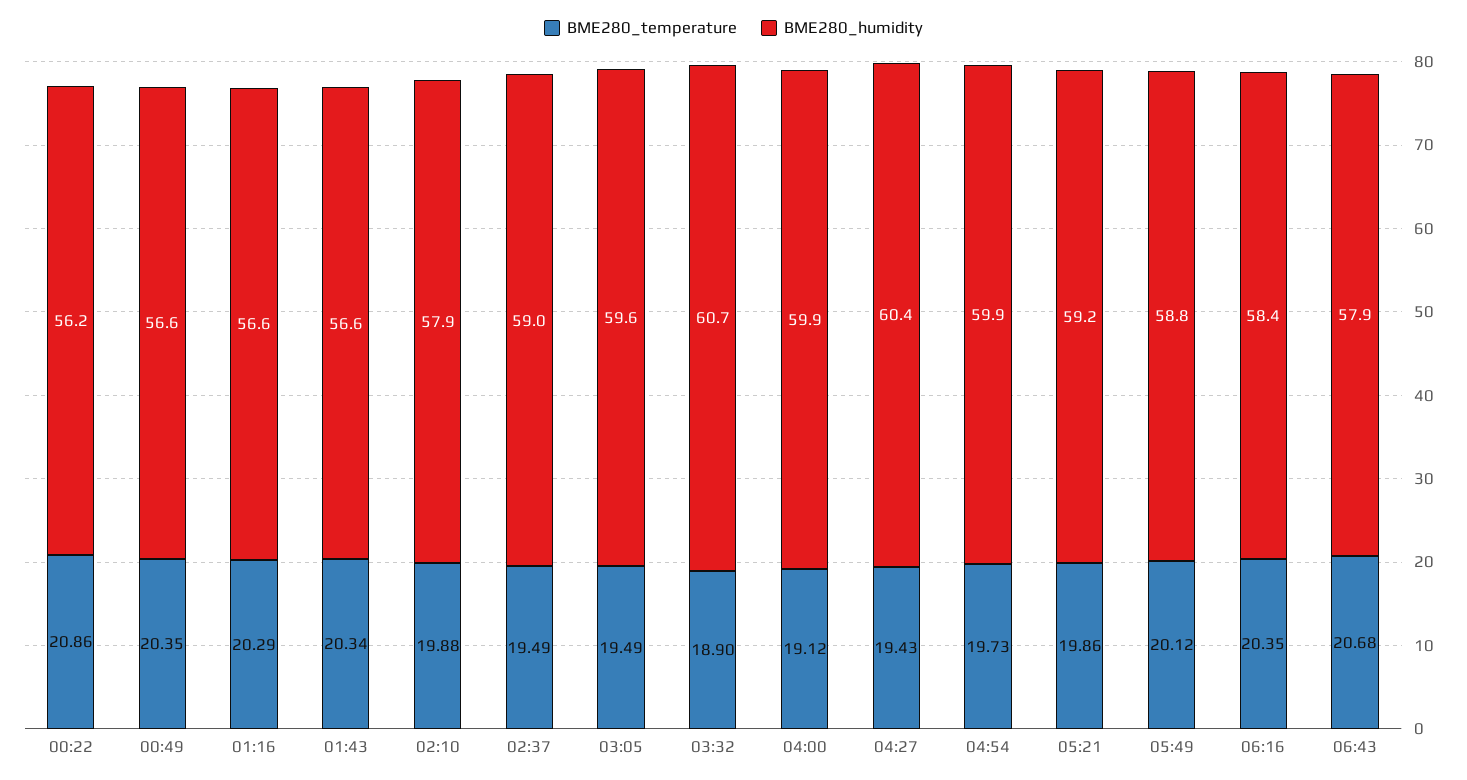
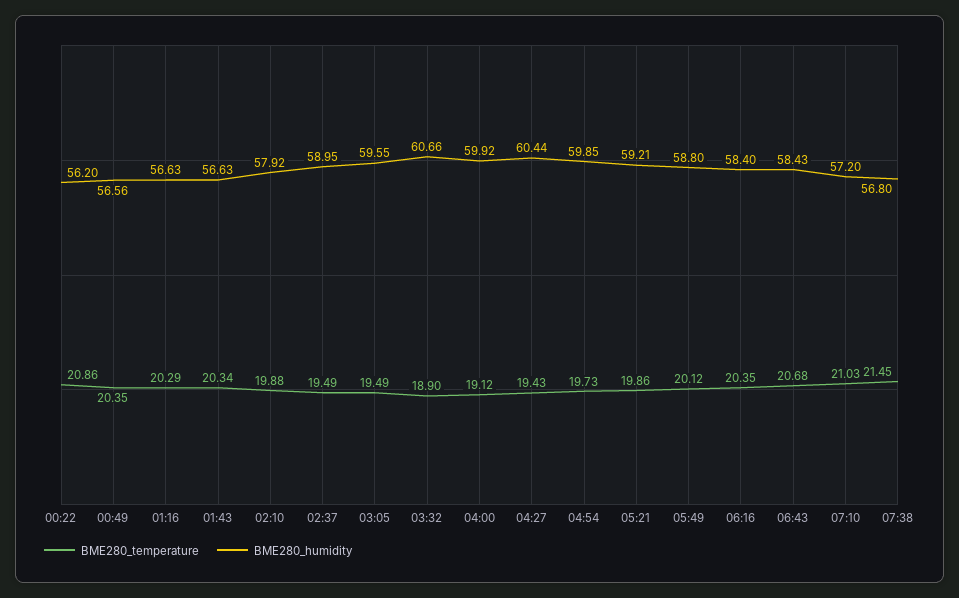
BME280_humidity, 06:43: 57.9 -> 58.43
BME280_temperature, 07:10: none -> 21.03
BME280_humidity, 07:10: none -> 57.2
BME280_temperature, 07:38: none -> 21.45
BME280_humidity, 07:38: none -> 56.8

